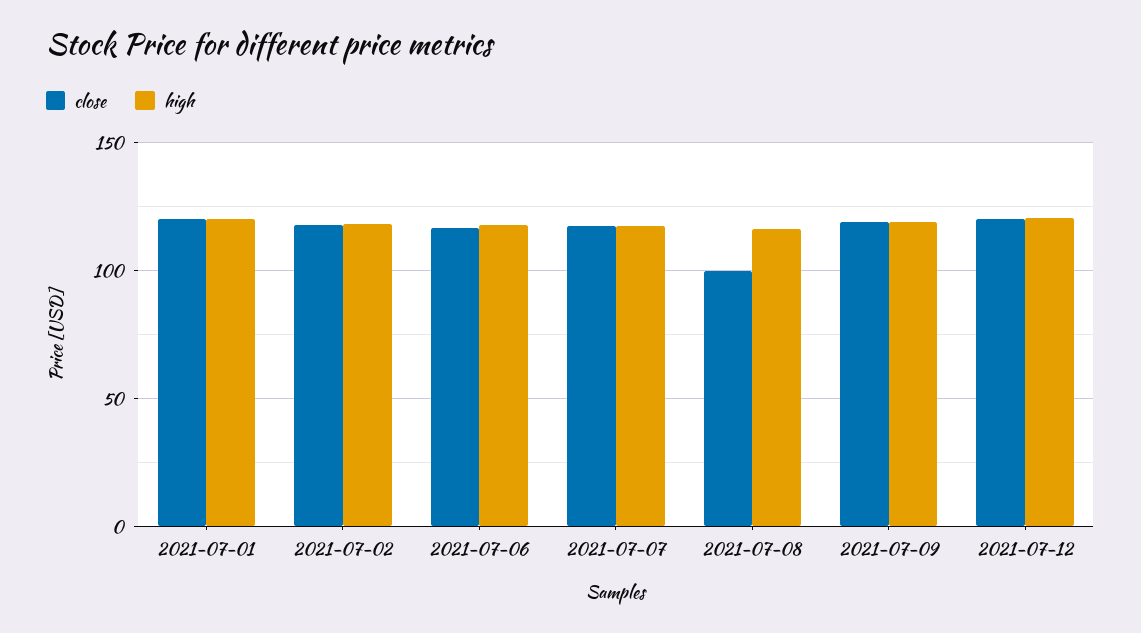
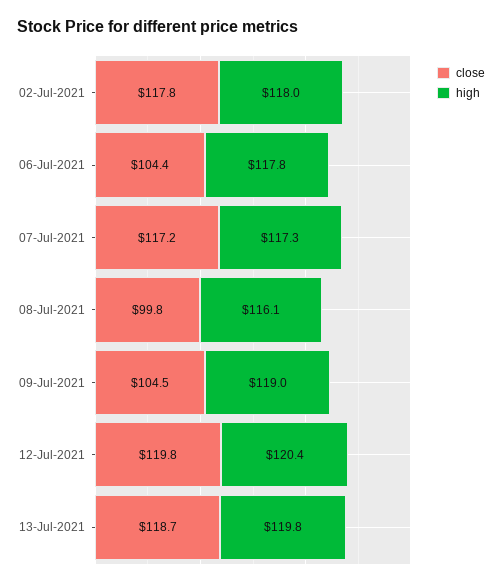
close, 2021-07-01: 120 -> none
high, 2021-07-01: 120 -> none
close, 2021-07-06: 115 -> 104.4
close, 2021-07-09: 120 -> 104.5
close, 13-Jul-2021: none -> 118.7
high, 13-Jul-2021: none -> 119.8

